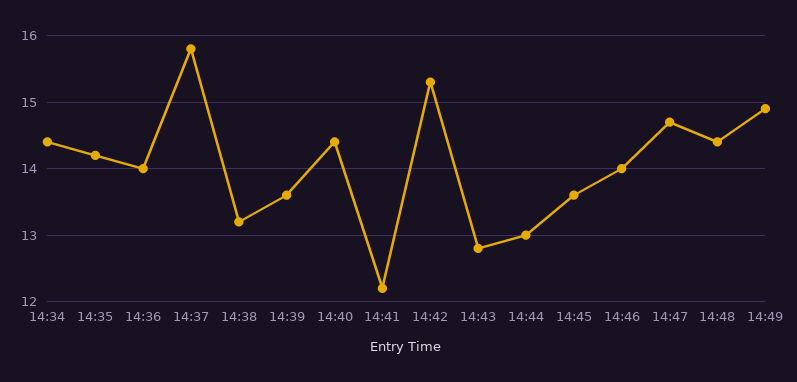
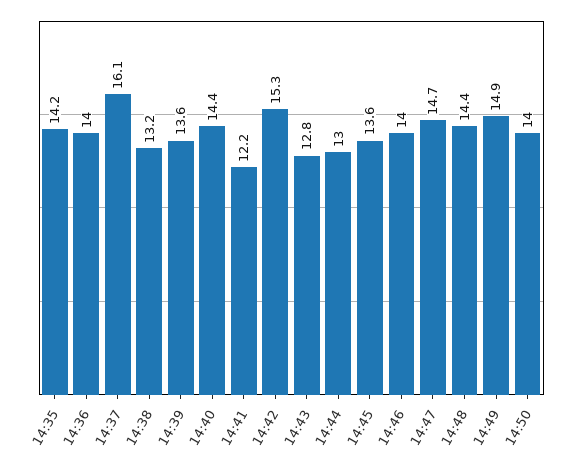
14:34: 14.4 -> none
14:37: 15.8 -> 16.1
14:50: none -> 14

